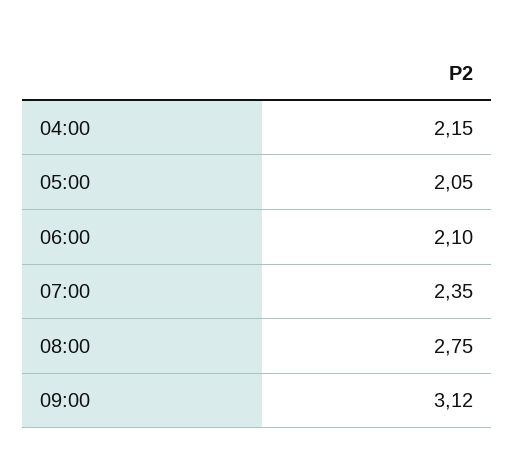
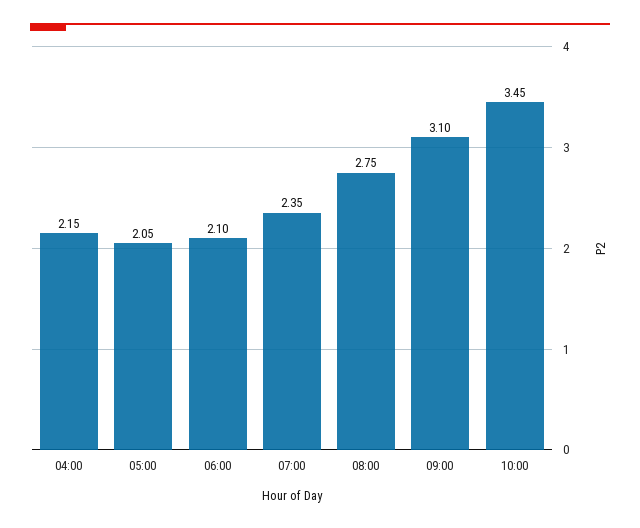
09:00: 3.12 -> 3.1
10:00: none -> 3.45

